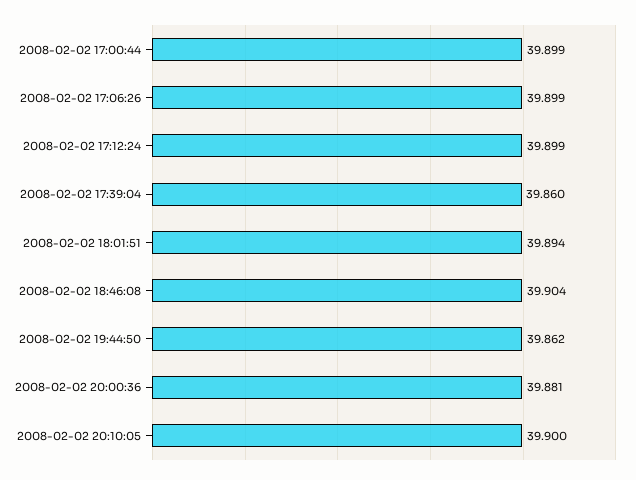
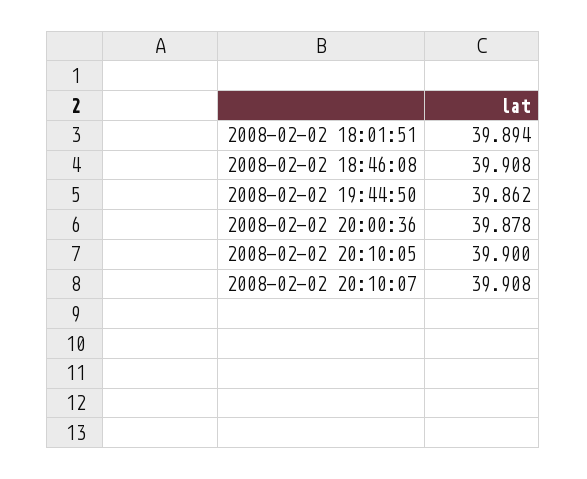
2008-02-02 17:00:44: 39.899 -> none
2008-02-02 17:06:26: 39.899 -> none
2008-02-02 17:12:24: 39.899 -> none
2008-02-02 17:39:04: 39.86 -> none
2008-02-02 18:46:08: 39.904 -> 39.908
2008-02-02 20:00:36: 39.881 -> 39.878
2008-02-02 20:10:07: none -> 39.908

